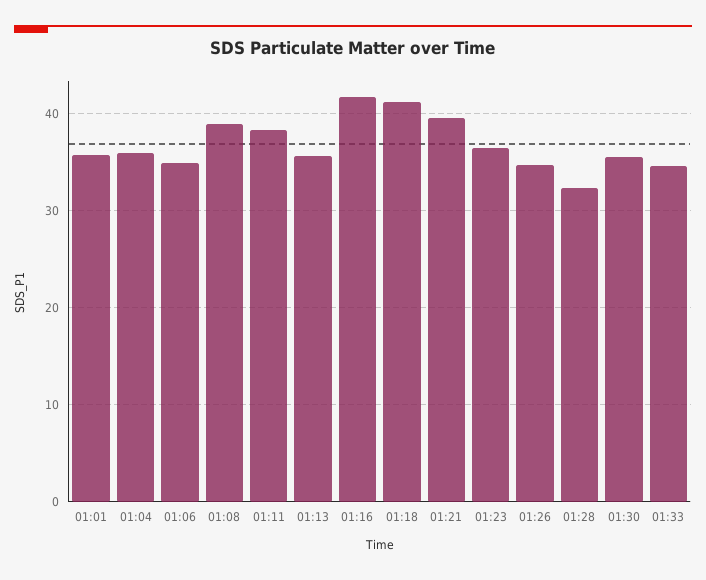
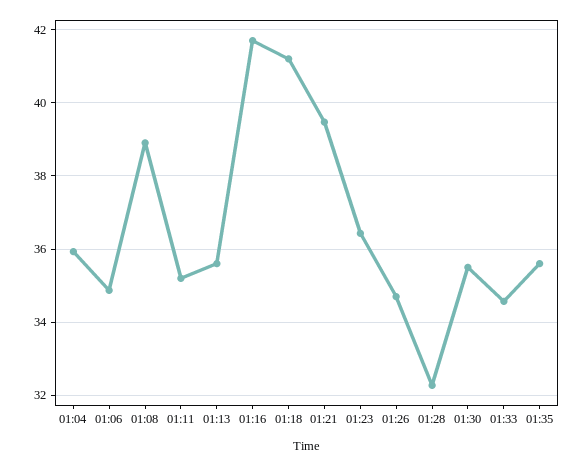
01:01: 36 -> none
01:11: 38 -> 35.2
01:35: none -> 35.6

